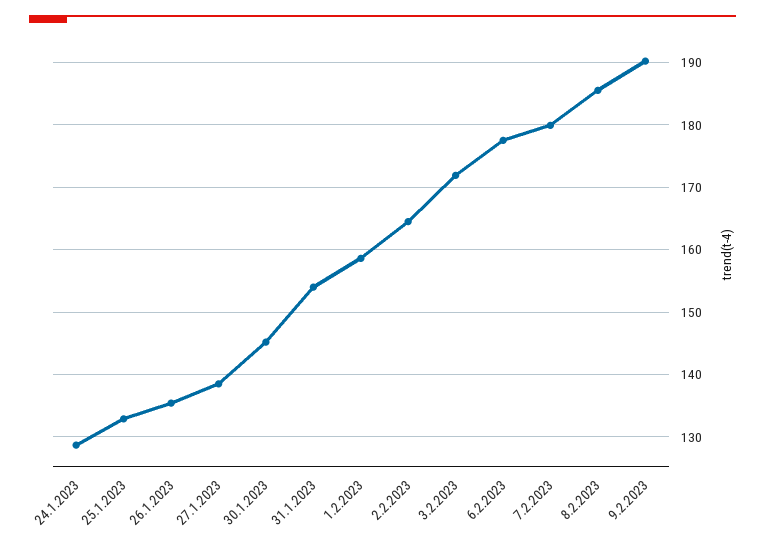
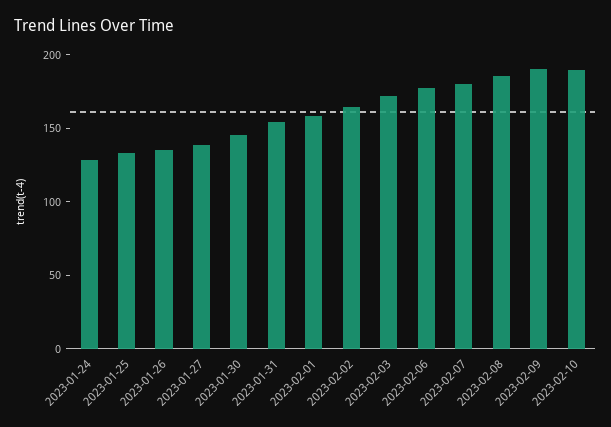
2023-02-10: none -> 190

